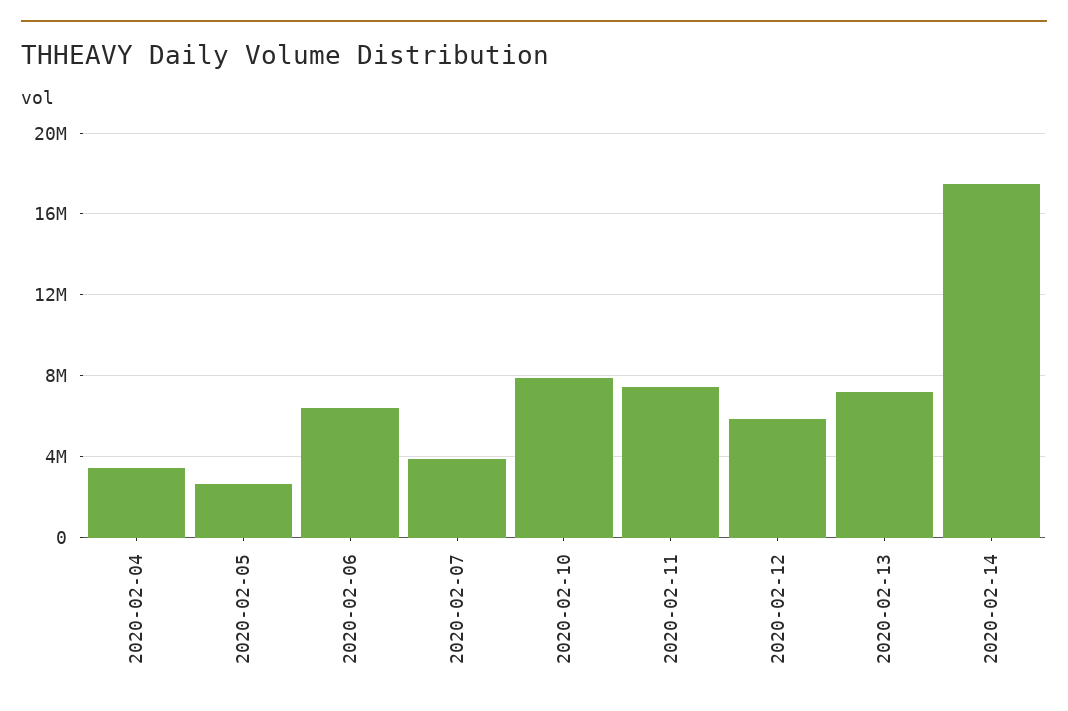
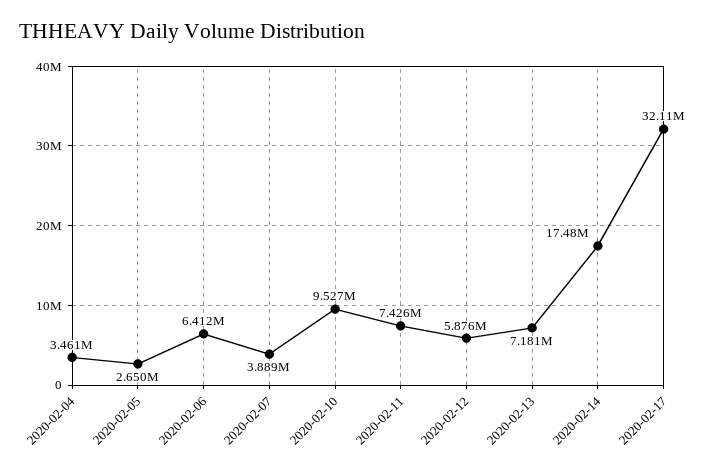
2020-02-10: 8000000 -> 9527000
2020-02-17: none -> 32110000

